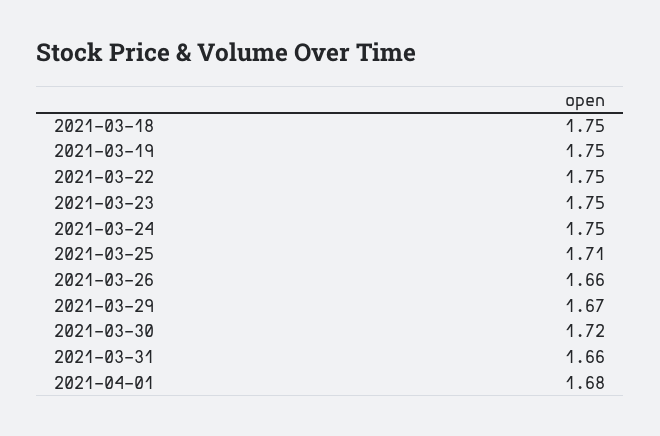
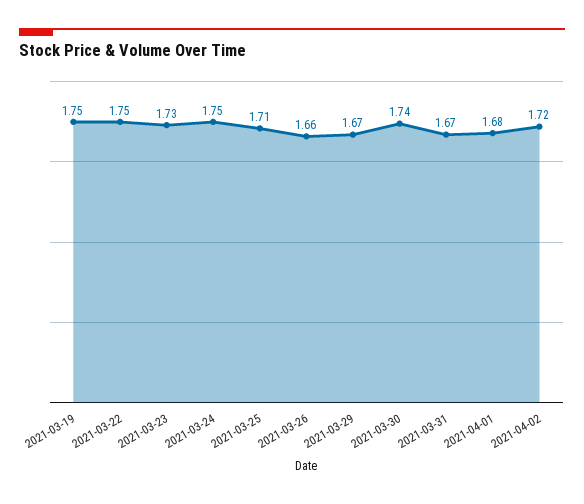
2021-03-18: 1.75 -> none
2021-03-23: 1.75 -> 1.73
2021-03-30: 1.72 -> 1.74
2021-03-31: 1.66 -> 1.67
2021-04-02: none -> 1.72

